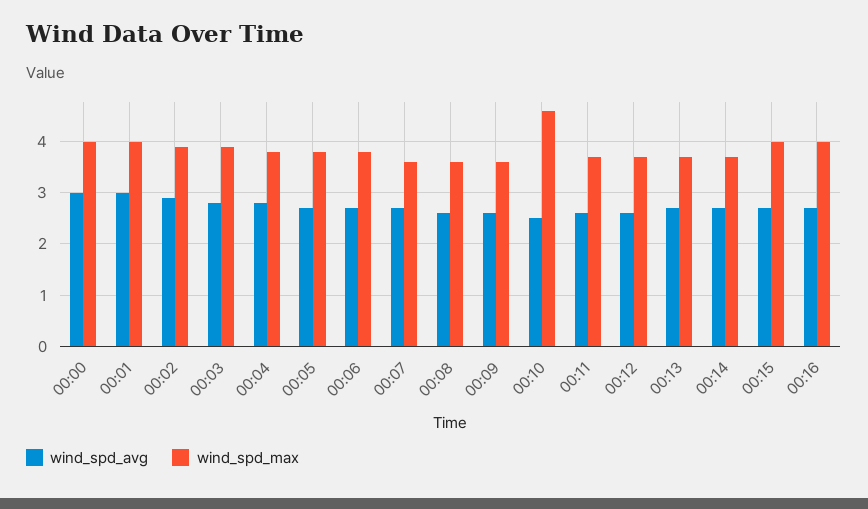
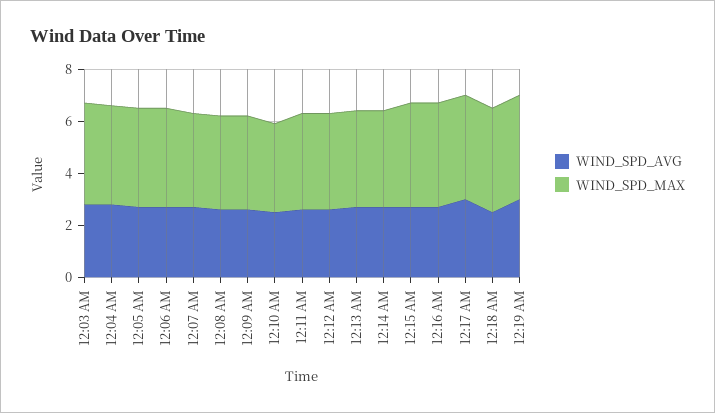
wind_spd_avg, 00:00: 3 -> none
wind_spd_max, 00:00: 4 -> none
wind_spd_avg, 00:01: 3 -> none
wind_spd_max, 00:01: 4 -> none
wind_spd_avg, 00:02: 3 -> none
wind_spd_max, 00:02: 4 -> none
wind_spd_max, 00:10: 4.5 -> 3.5
wind_spd_avg, 12:17 AM: none -> 3
wind_spd_max, 12:17 AM: none -> 4
wind_spd_avg, 12:18 AM: none -> 2.5
wind_spd_max, 12:18 AM: none -> 4
wind_spd_avg, 12:19 AM: none -> 3
wind_spd_max, 12:19 AM: none -> 4

